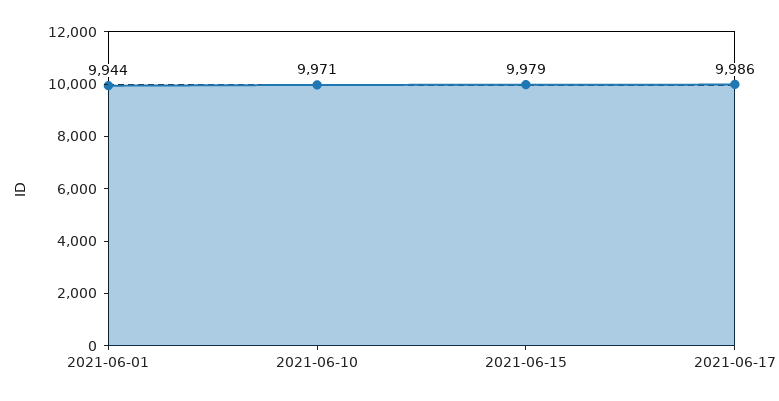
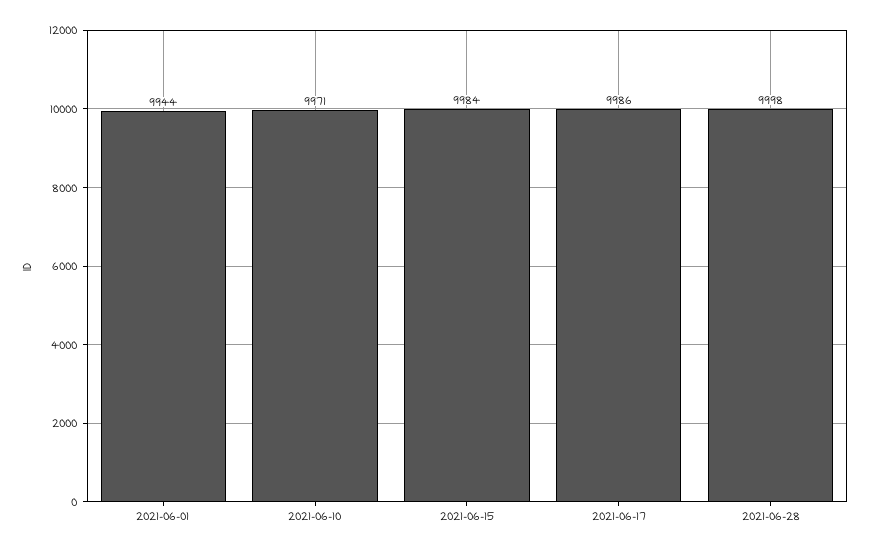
2021-06-15: 9979 -> 9984
2021-06-28: none -> 9998

